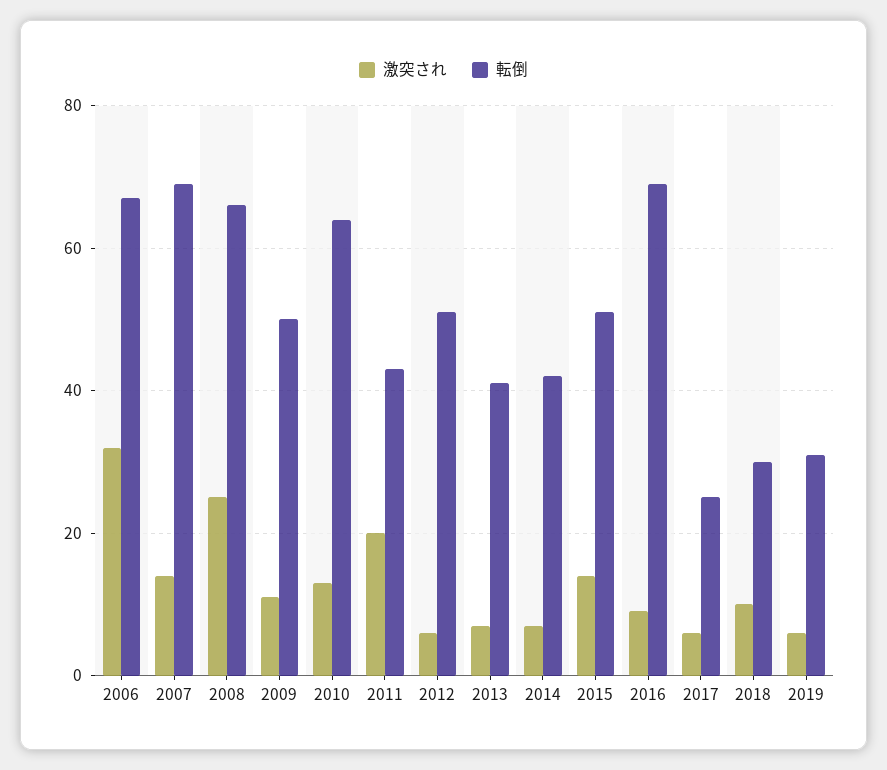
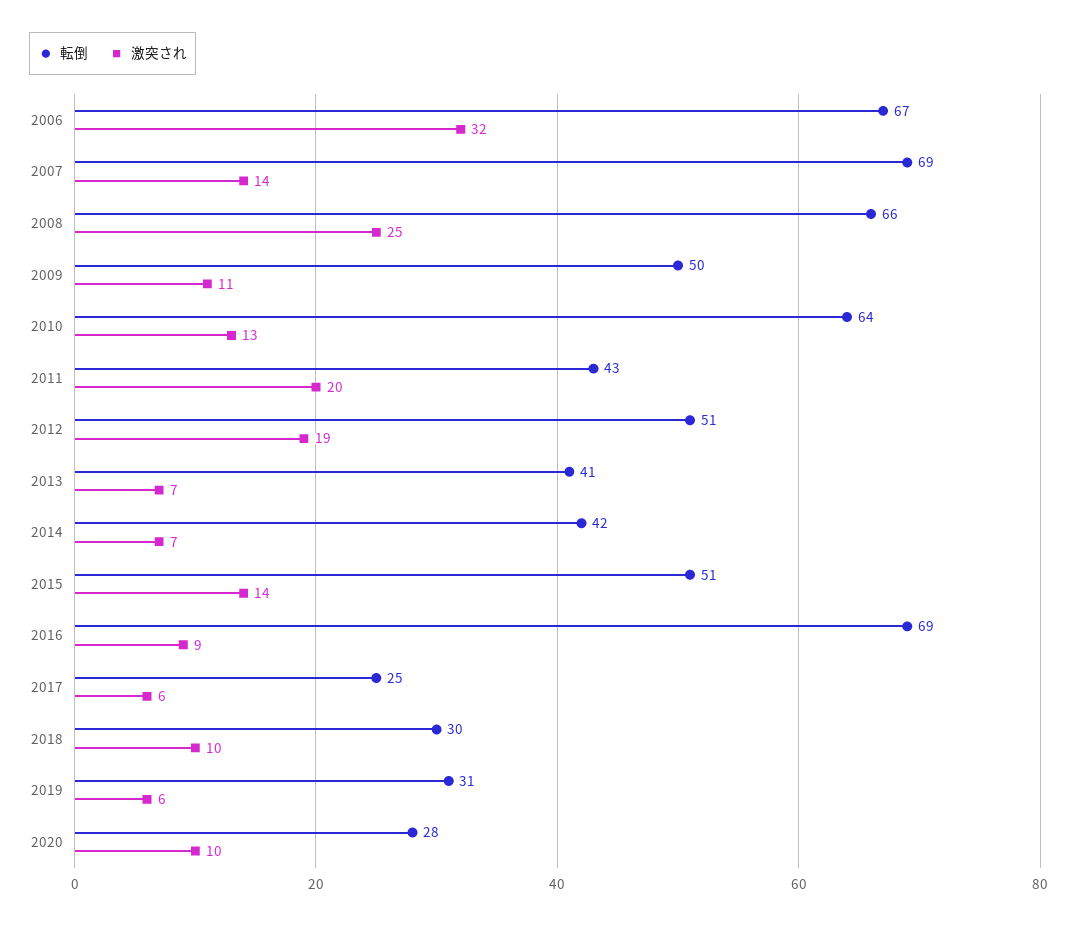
激突され, 2012: 5 -> 19
転倒, 2020: none -> 28
激突され, 2020: none -> 10

